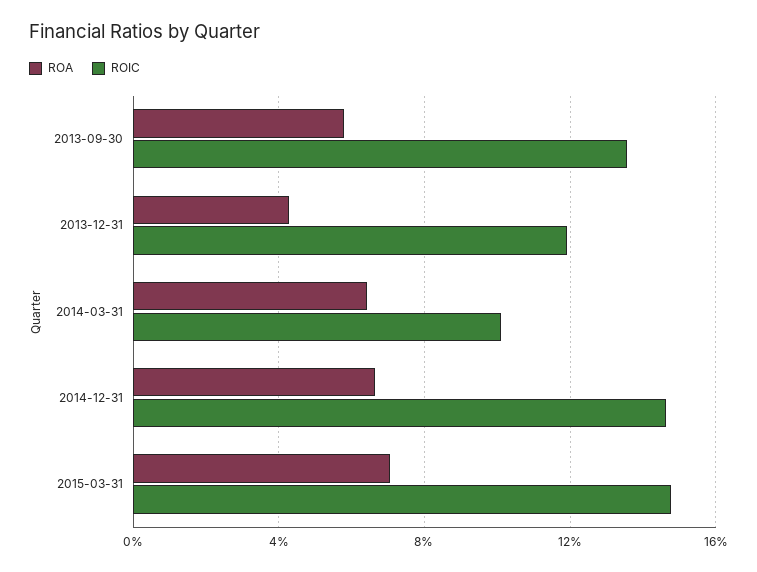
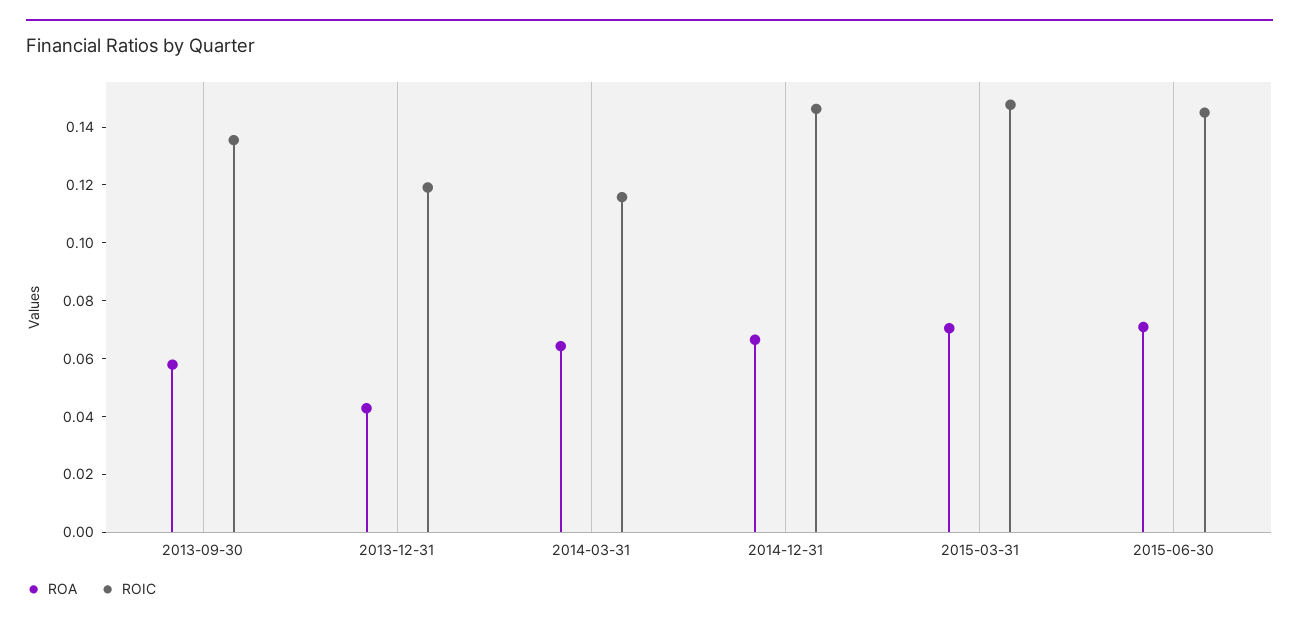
ROIC, 2014-03-31: 0.1 -> 0.115
ROA, 2015-06-30: none -> 0.07
ROIC, 2015-06-30: none -> 0.145

